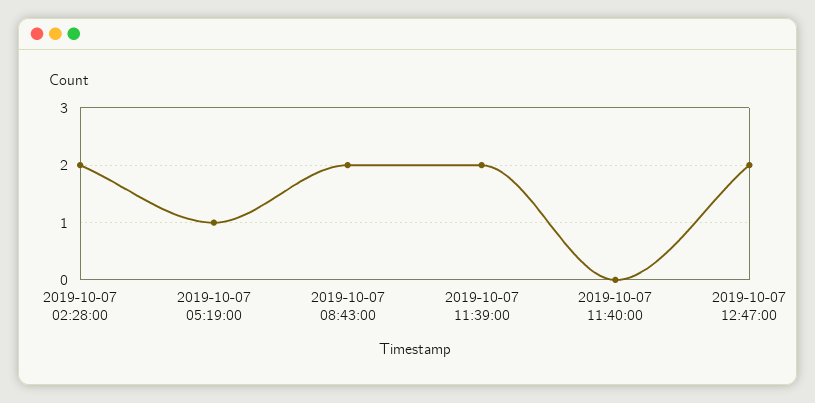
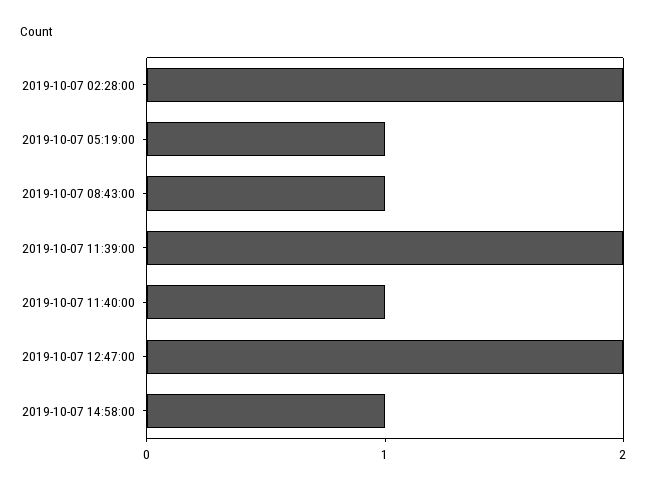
2019-10-07 08:43:00: 2 -> 1
2019-10-07 11:40:00: 0 -> 1
2019-10-07 14:58:00: none -> 1

